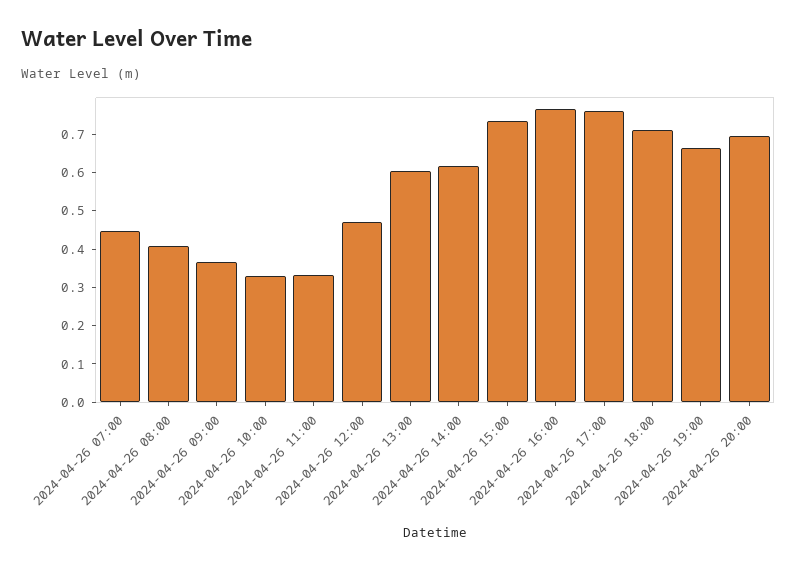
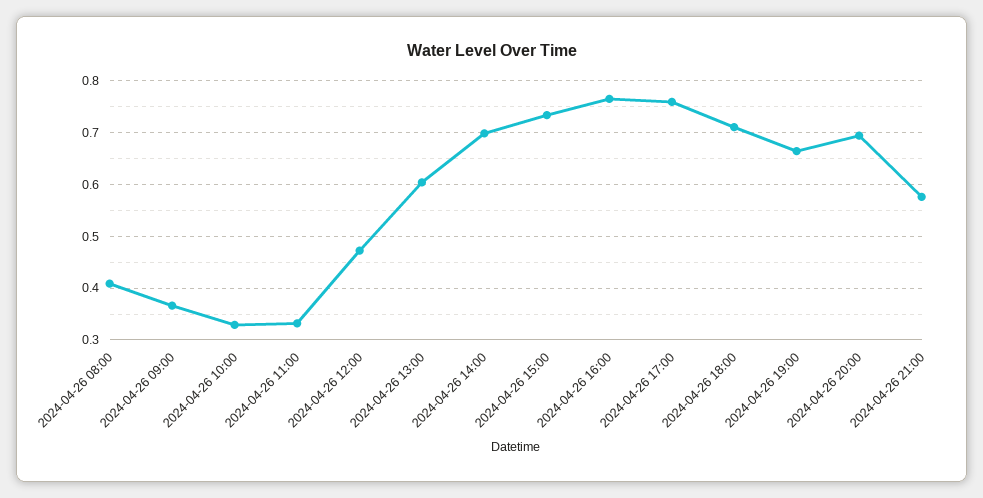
2024-04-26 07:00: 0.45 -> none
2024-04-26 14:00: 0.625 -> 0.7
2024-04-26 21:00: none -> 0.58

